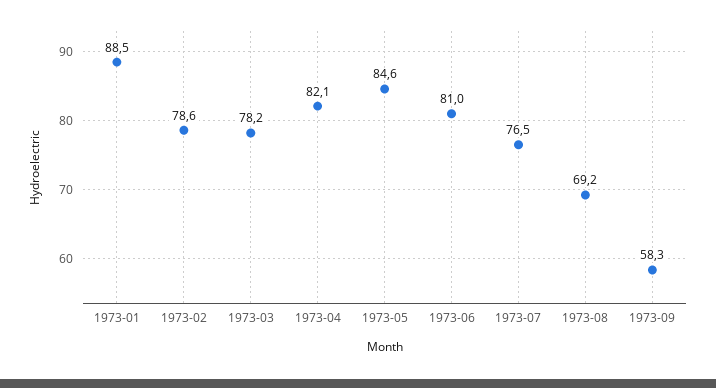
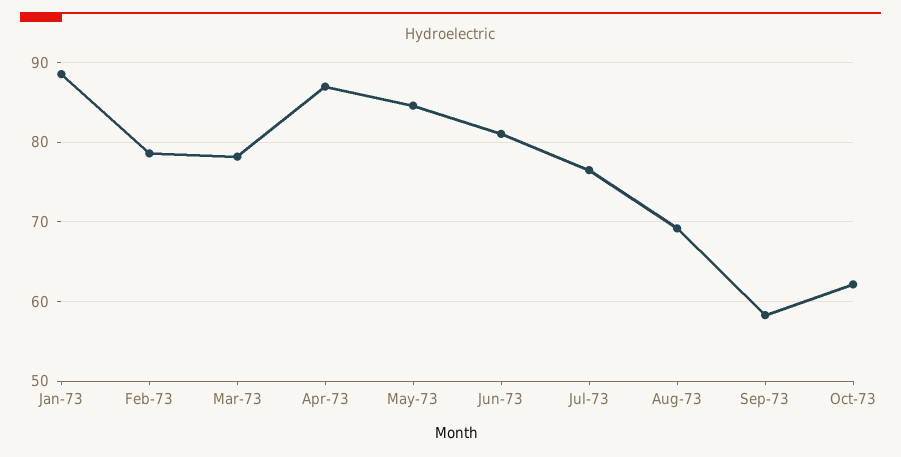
1973-04: 82.1 -> 87
Oct-73: none -> 62

